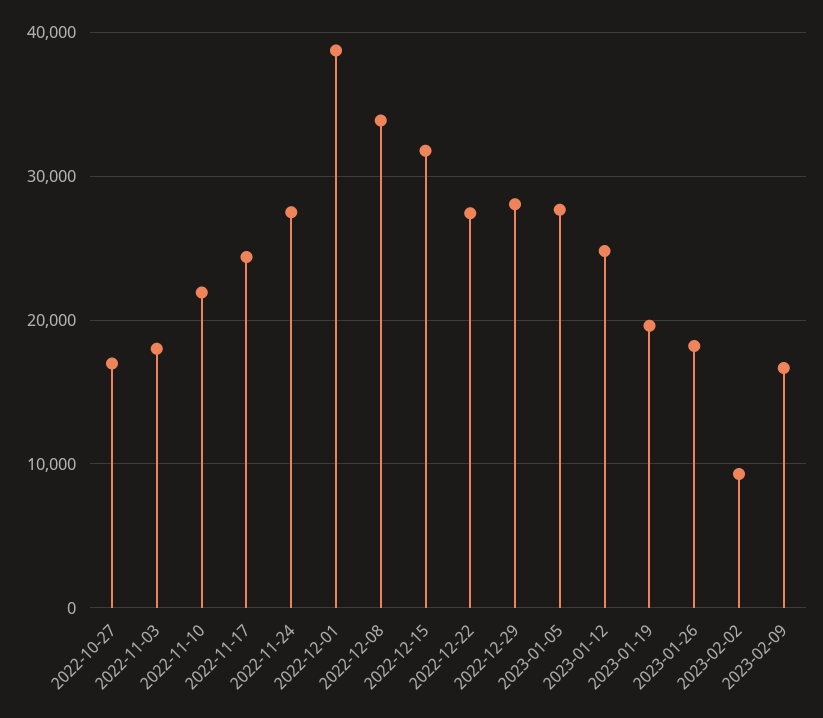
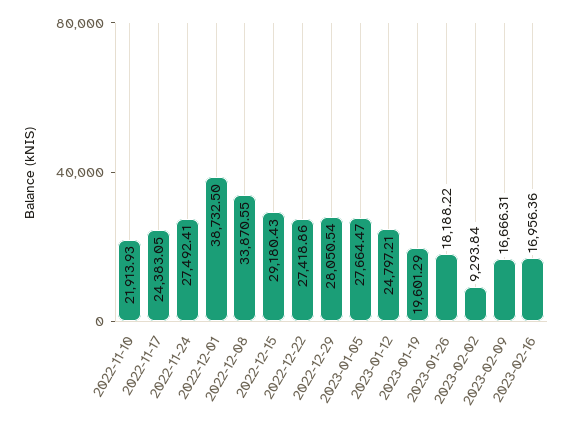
2022-10-27: 17000 -> none
2022-11-03: 18000 -> none
2022-12-15: 32000 -> 29180.43
2023-02-16: none -> 16956.36

